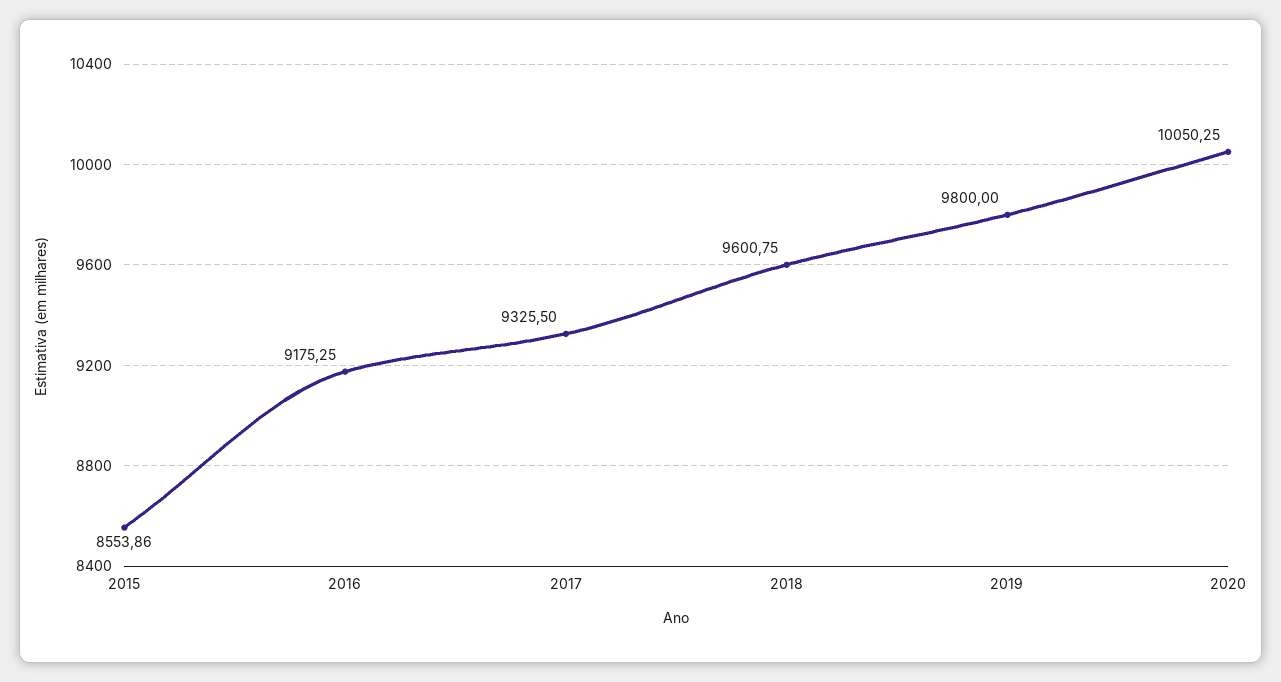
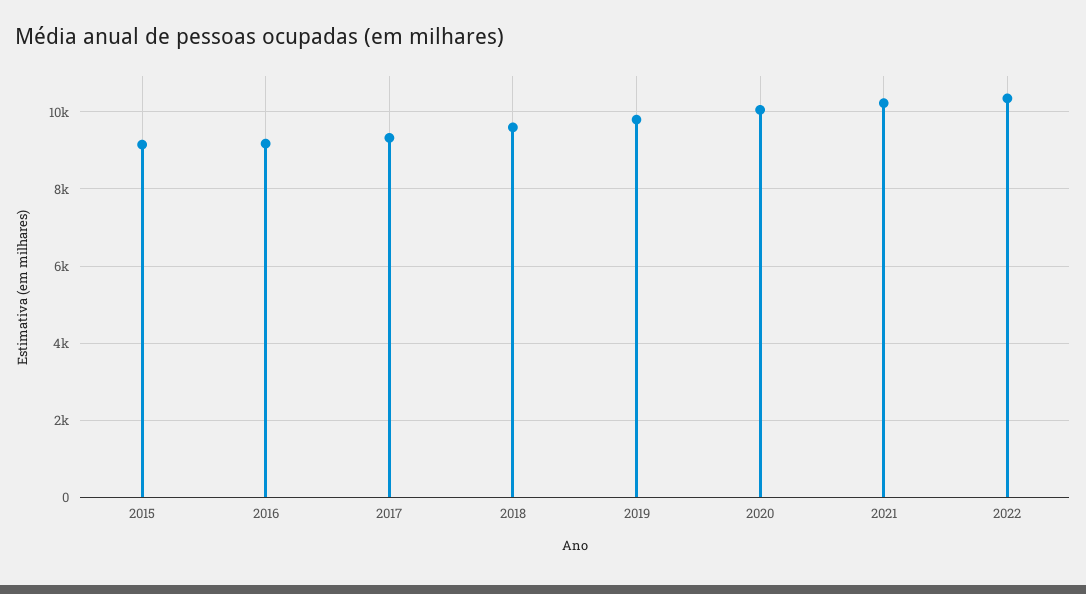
2015: 8553.86 -> 9200
2021: none -> 10200
2022: none -> 10400

